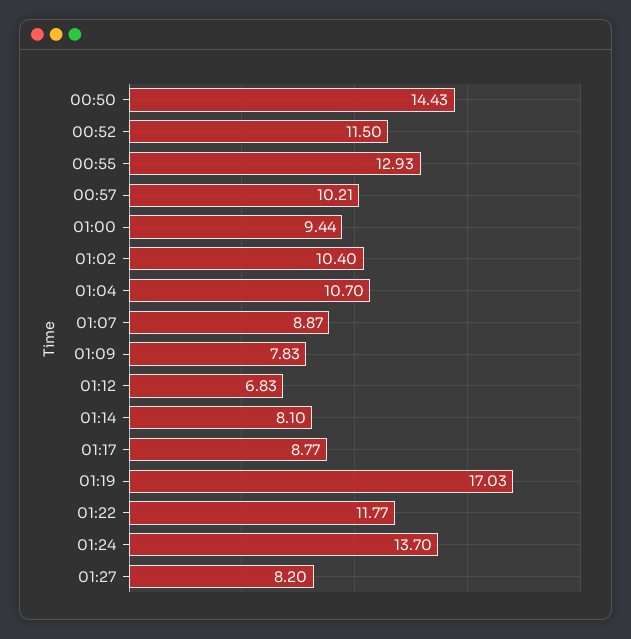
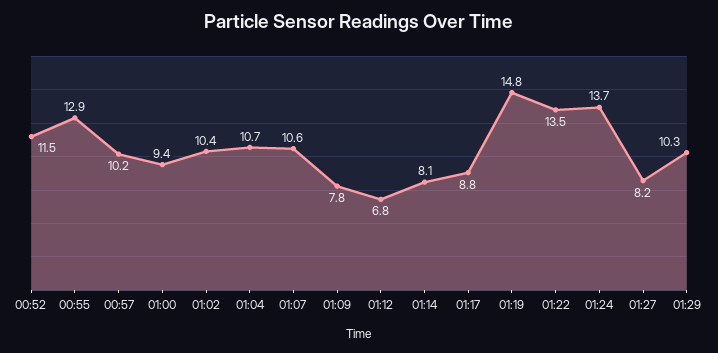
00:50: 14.43 -> none
01:07: 8.87 -> 10.6
01:19: 17.03 -> 14.8
01:22: 11.77 -> 13.5
01:29: none -> 10.3

